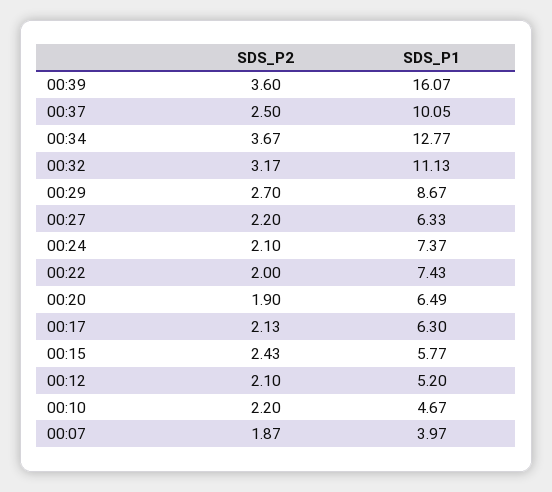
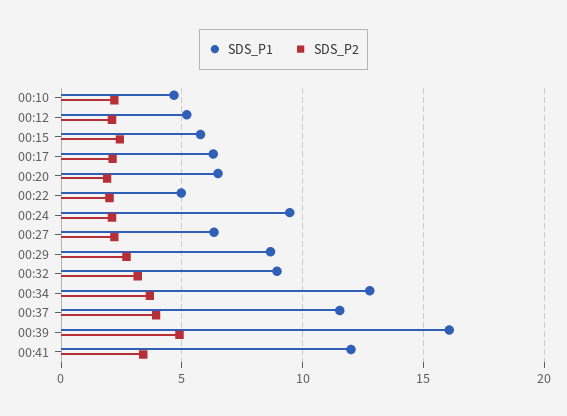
SDS_P2, 00:39: 3.6 -> 5
SDS_P2, 00:37: 2.5 -> 4
SDS_P1, 00:37: 10.05 -> 11.5
SDS_P1, 00:32: 11.13 -> 9
SDS_P1, 00:24: 7.37 -> 9.5
SDS_P1, 00:22: 7.43 -> 5
SDS_P2, 00:07: 1.87 -> none
SDS_P1, 00:07: 3.97 -> none
SDS_P1, 00:41: none -> 12
SDS_P2, 00:41: none -> 3.5

